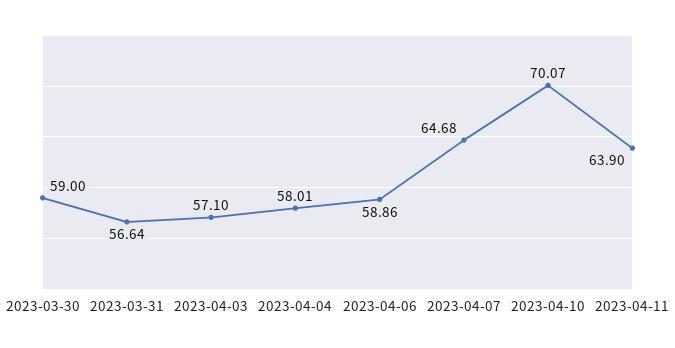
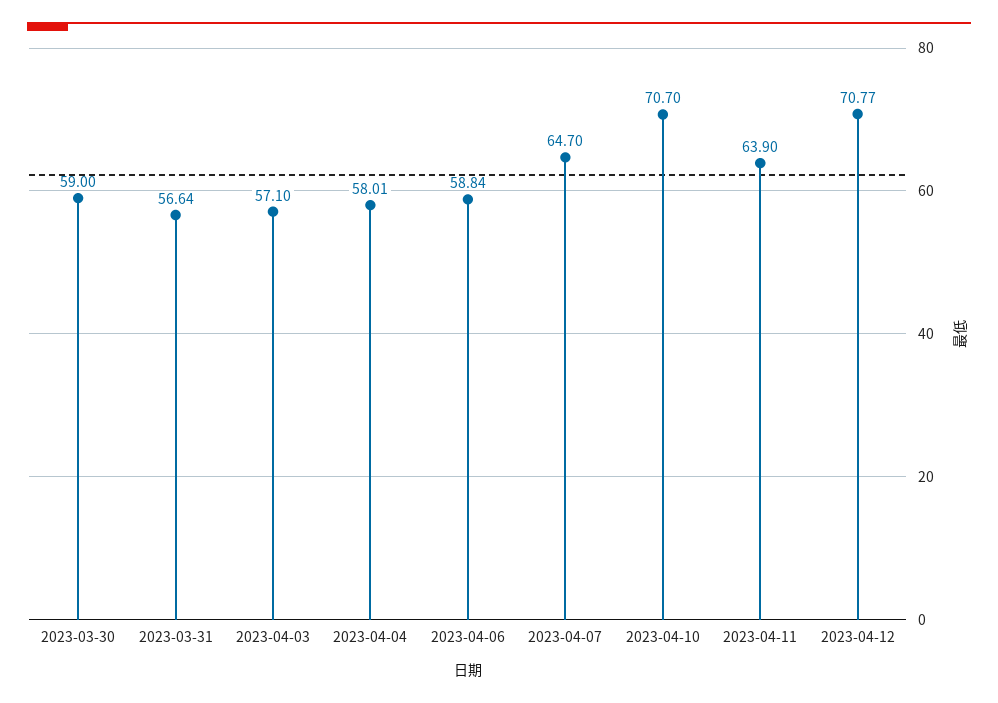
2023-04-06: 58.86 -> 58.84
2023-04-07: 64.68 -> 64.7
2023-04-10: 70.07 -> 70.7
2023-04-12: none -> 70.77

